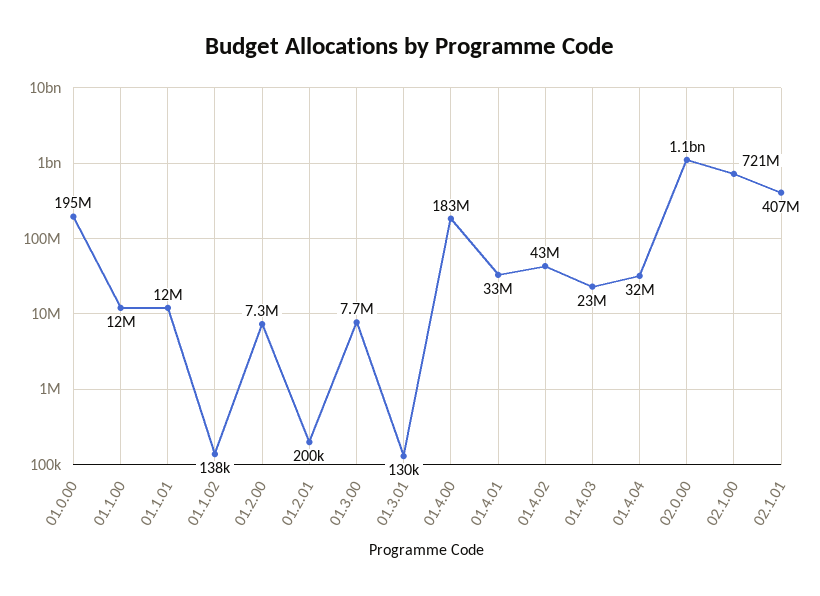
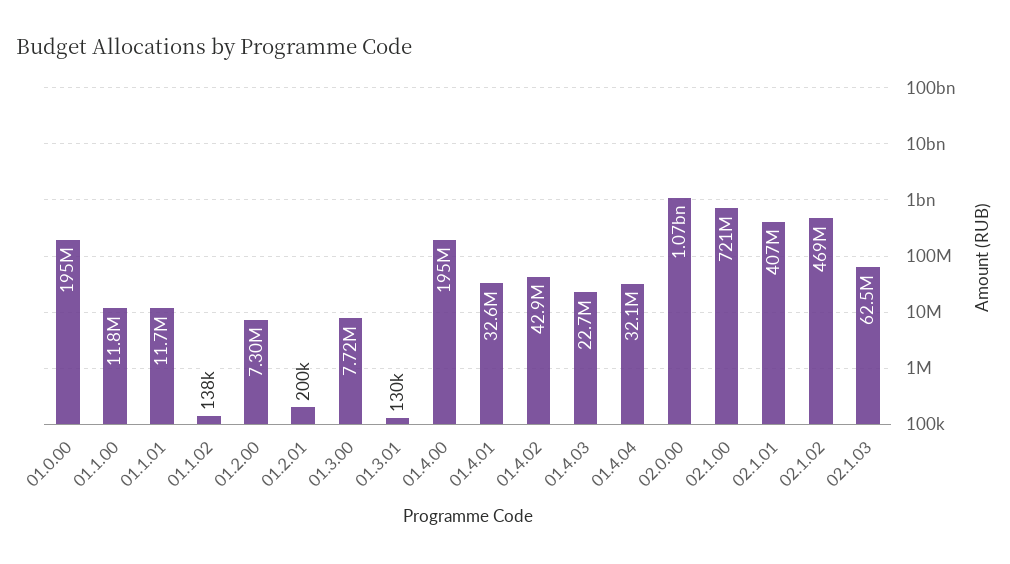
01.4.00: 183000000 -> 195000000
02.1.02: none -> 469000000
02.1.03: none -> 62500000

